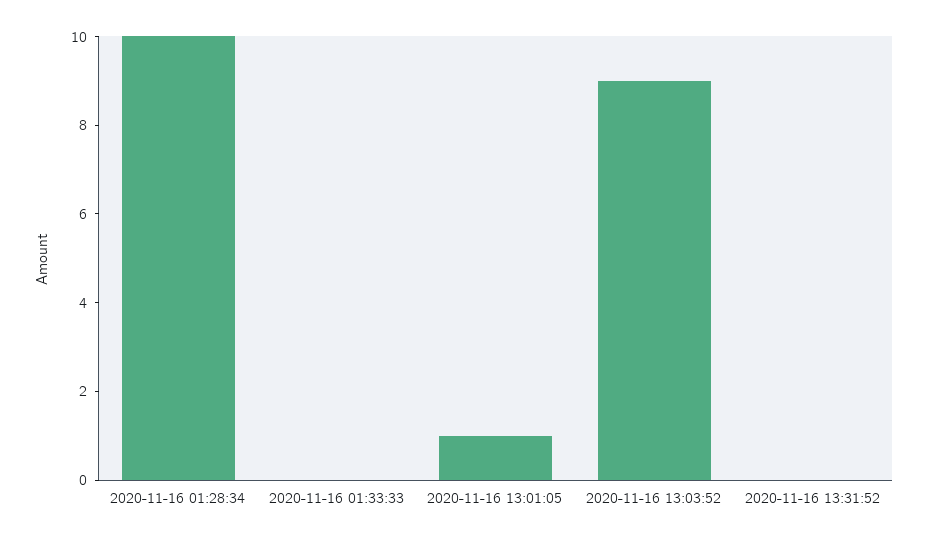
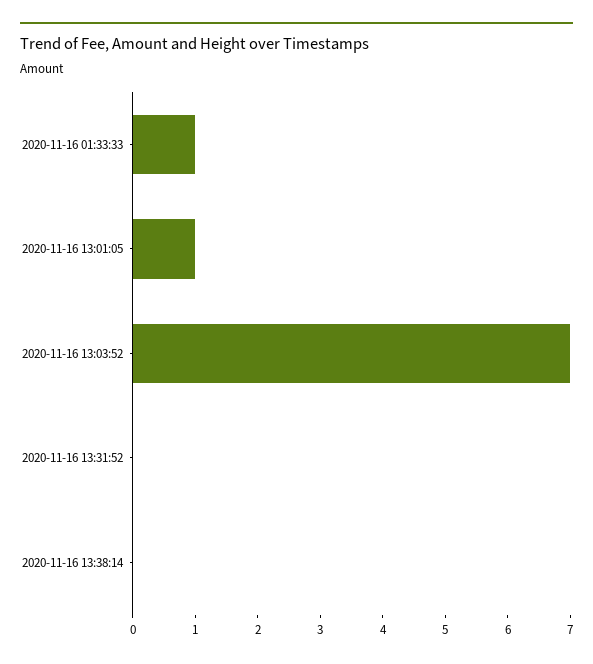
2020-11-16 01:28:34: 10 -> none
2020-11-16 01:33:33: 0 -> 1
2020-11-16 13:03:52: 9 -> 7
2020-11-16 13:38:14: none -> 0

